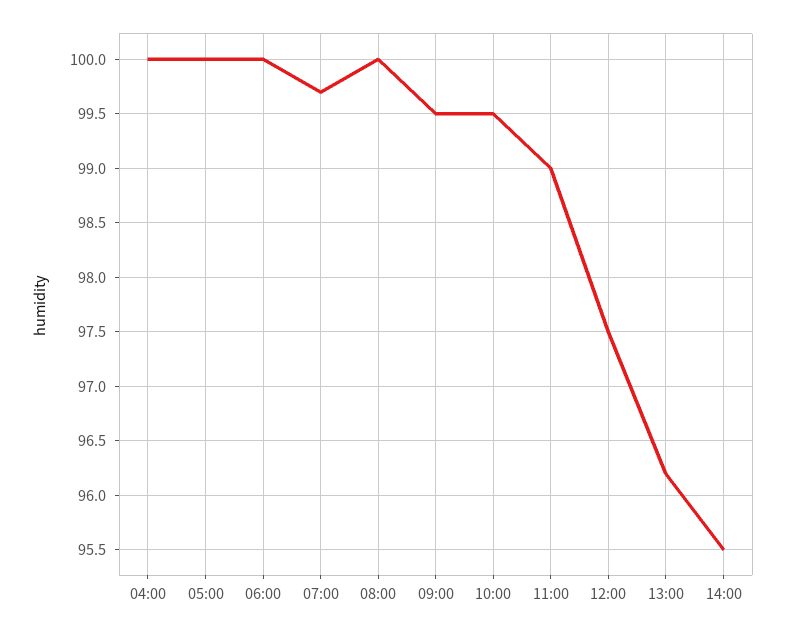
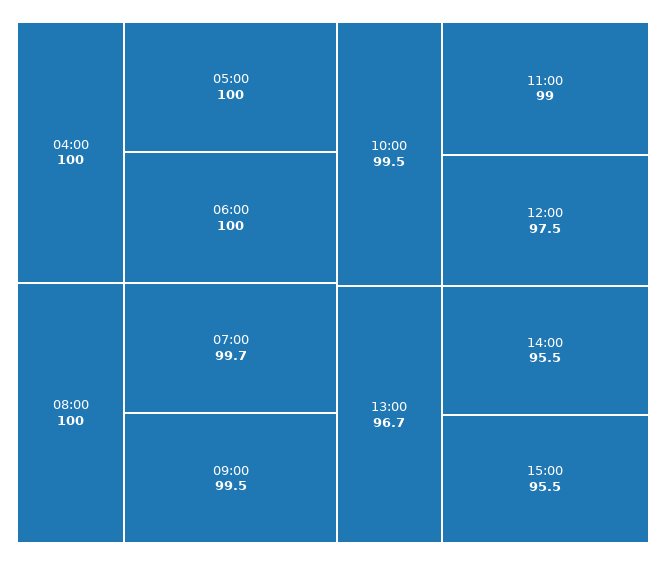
13:00: 96.2 -> 96.7
15:00: none -> 95.5

